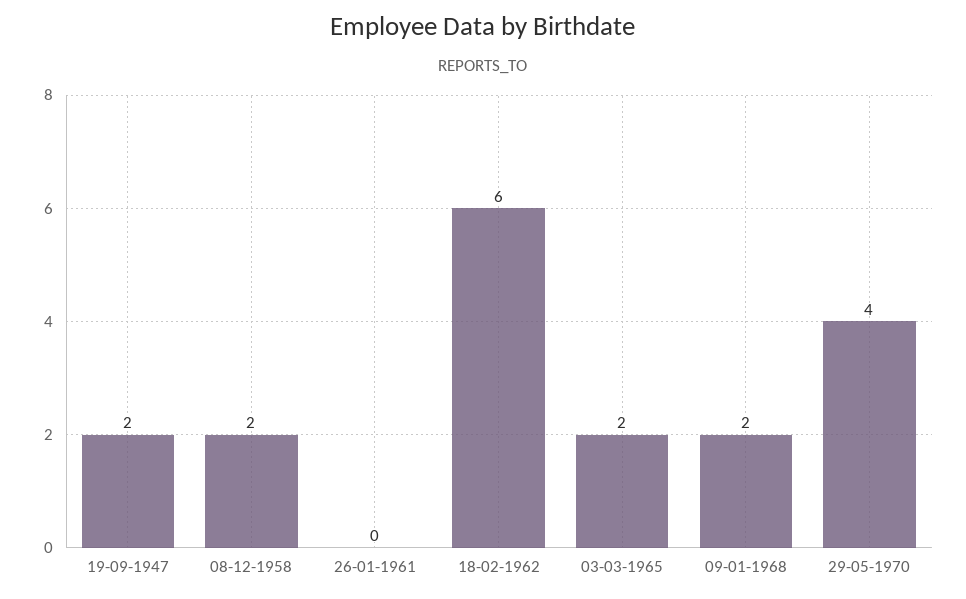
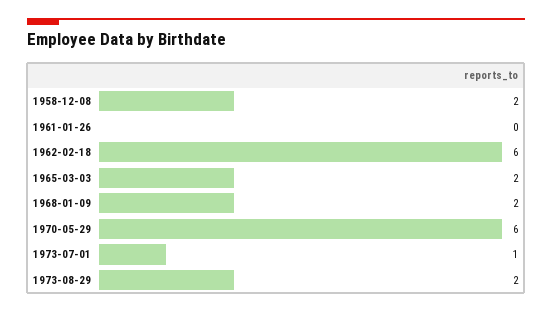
19-09-1947: 2 -> none
29-05-1970: 4 -> 6
1973-07-01: none -> 1
1973-08-29: none -> 2

